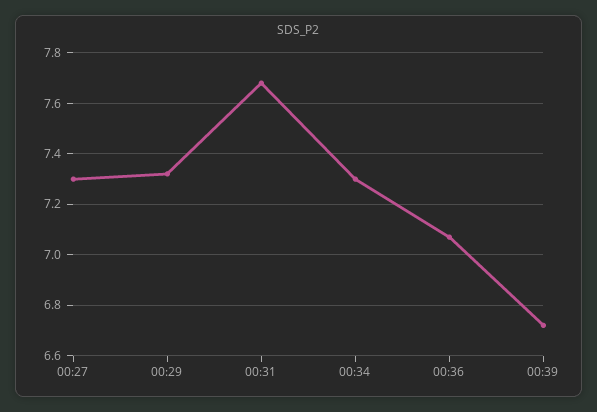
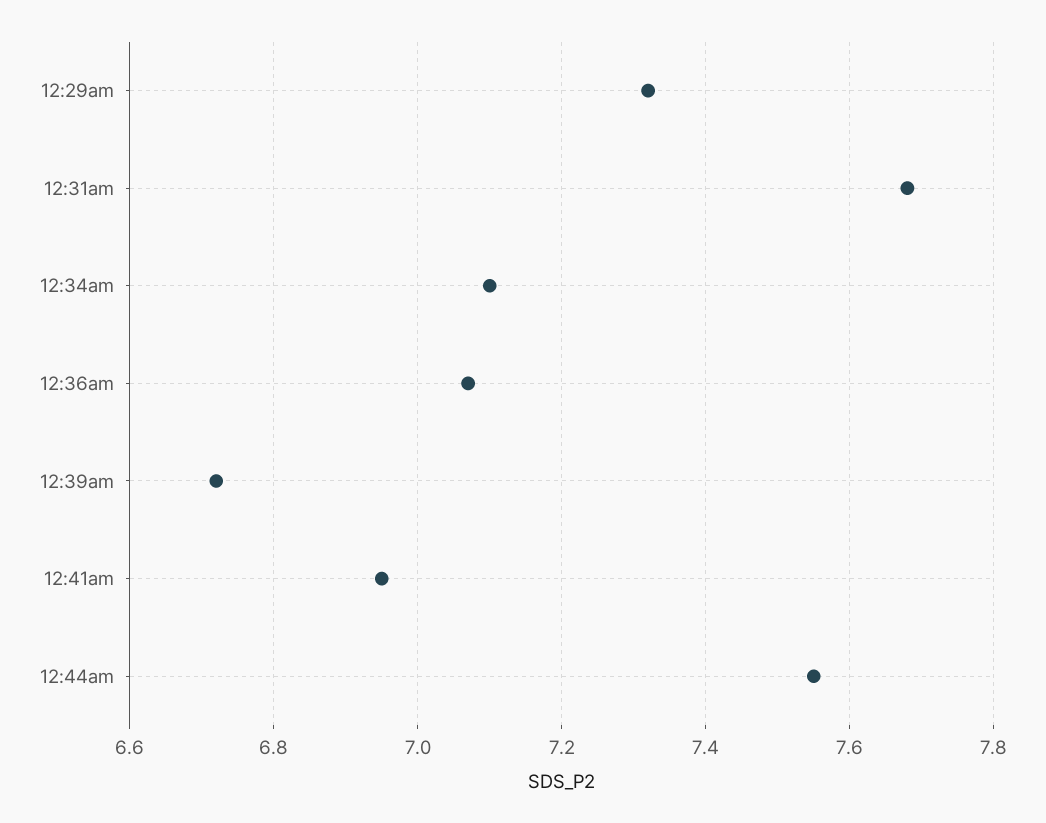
00:27: 7.3 -> none
00:34: 7.3 -> 7.1
12:41am: none -> 6.95
12:44am: none -> 7.55

